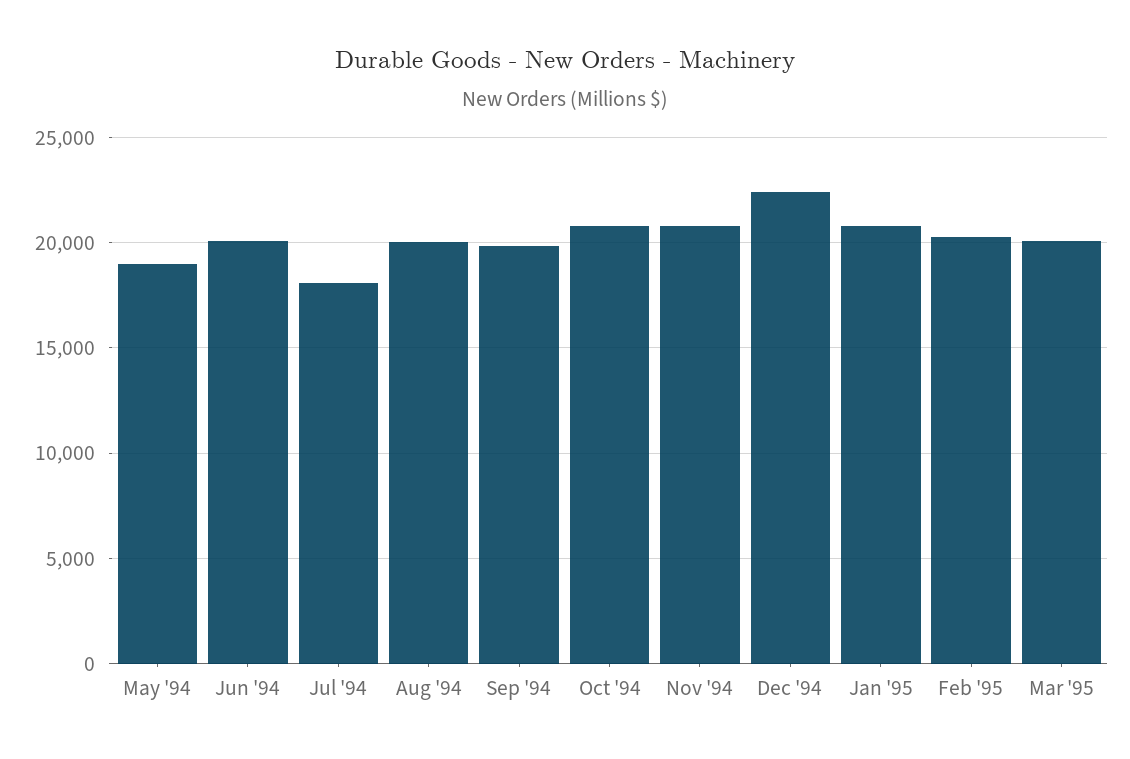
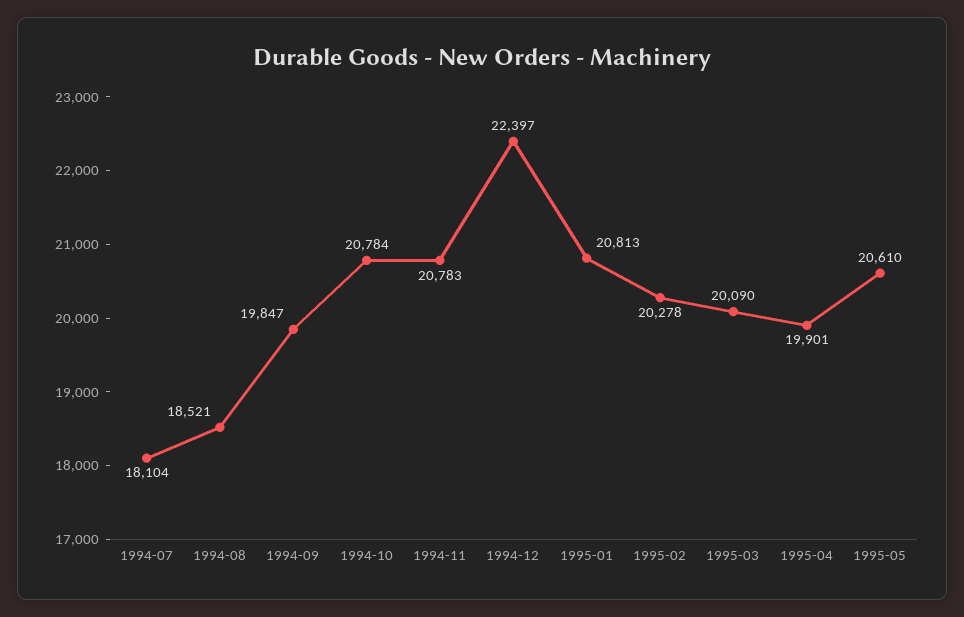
May '94: 19000 -> none
Jun '94: 20000 -> none
Aug '94: 20000 -> 18521
1995-04: none -> 19901
1995-05: none -> 20610

